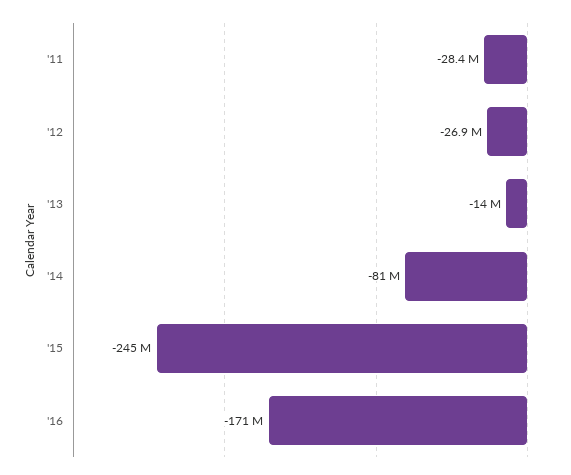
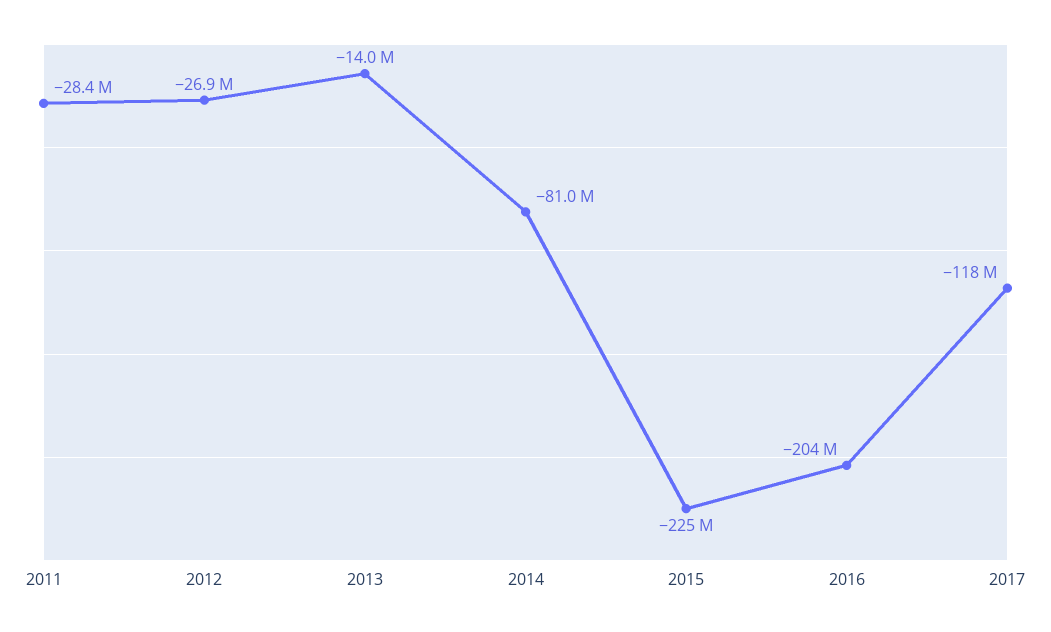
'15: -245000000 -> -225000000
'16: -171000000 -> -204000000
2017: none -> -118000000

